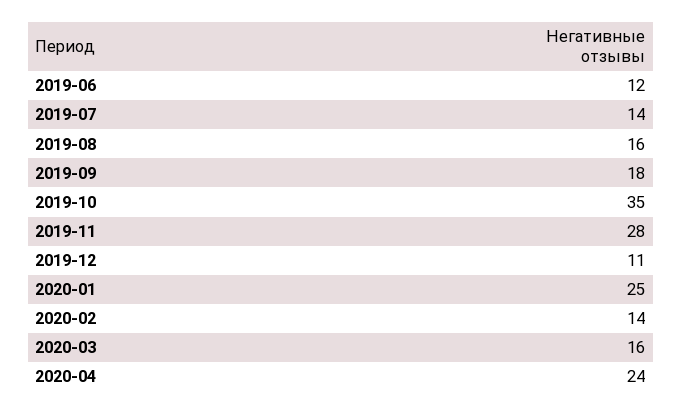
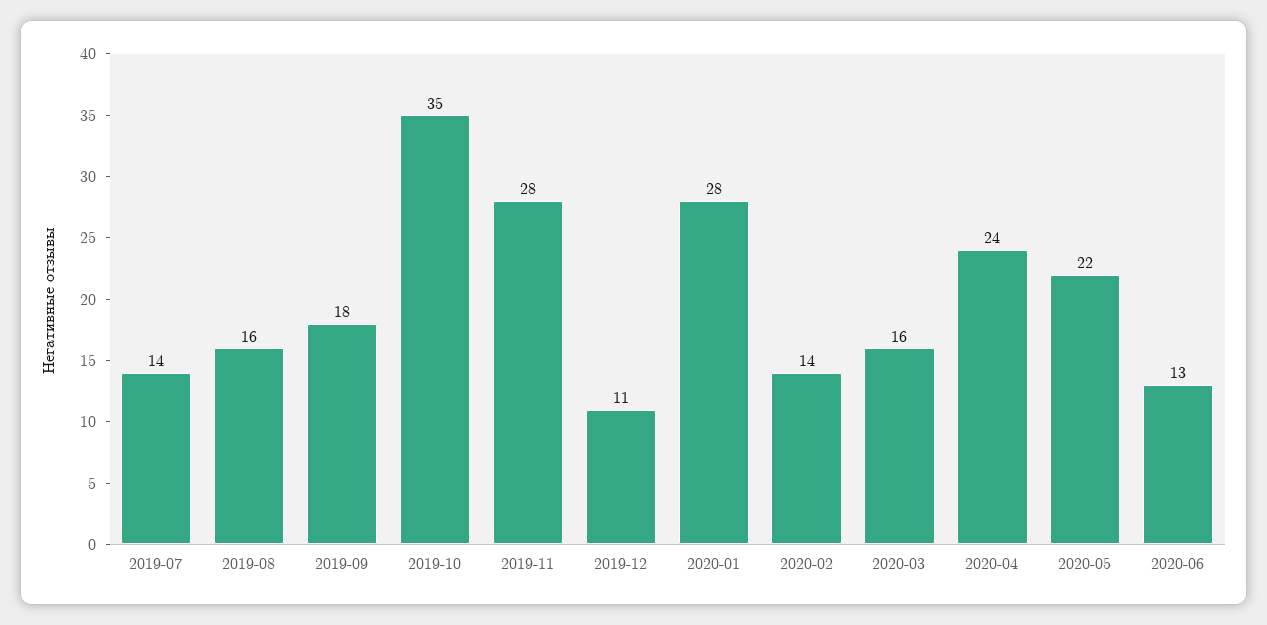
2019-06: 12 -> none
2020-01: 25 -> 28
2020-05: none -> 22
2020-06: none -> 13

